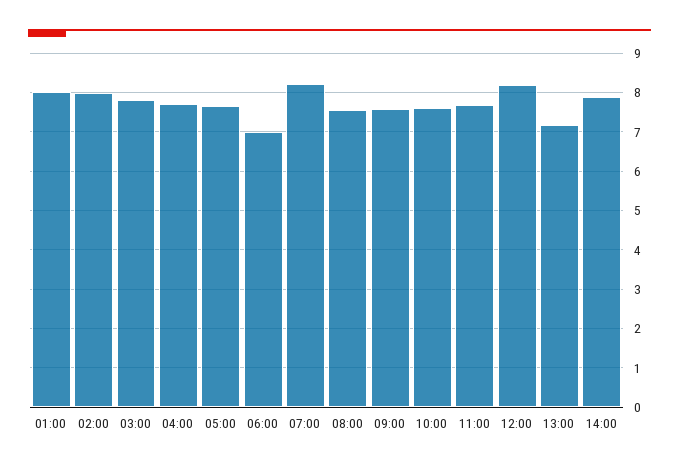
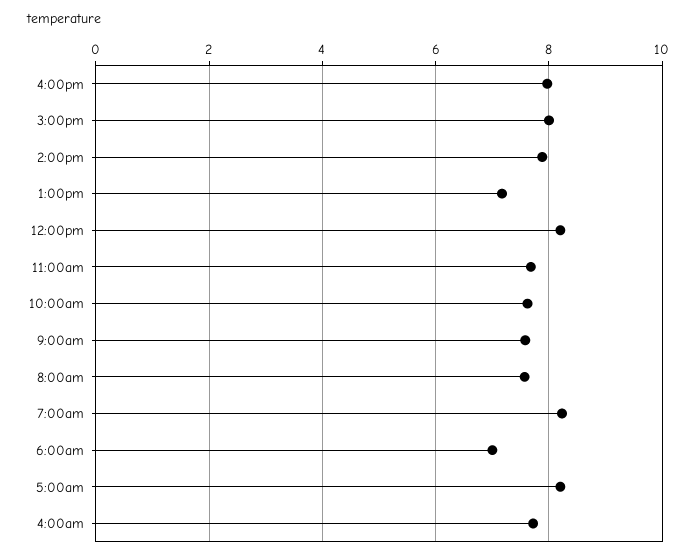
01:00: 8 -> none
02:00: 8 -> none
03:00: 7.8 -> none
05:00: 7.6 -> 8.2
4:00pm: none -> 8
3:00pm: none -> 8

